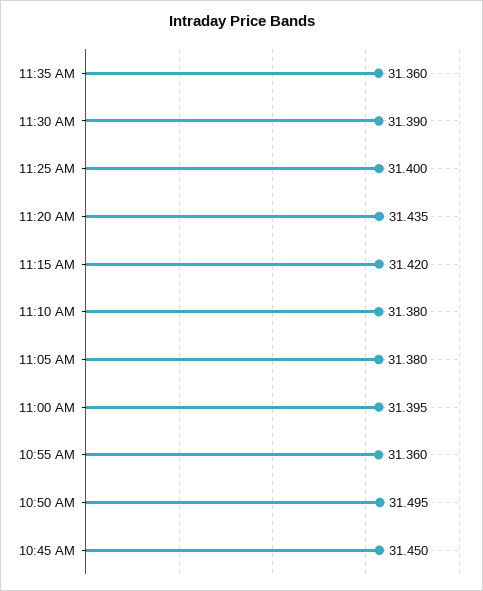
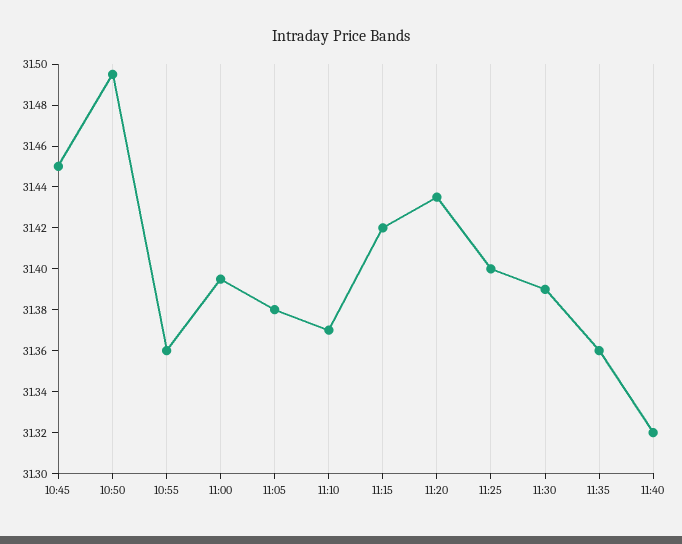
11:10 AM: 31.38 -> 31.37
11:40: none -> 31.32

